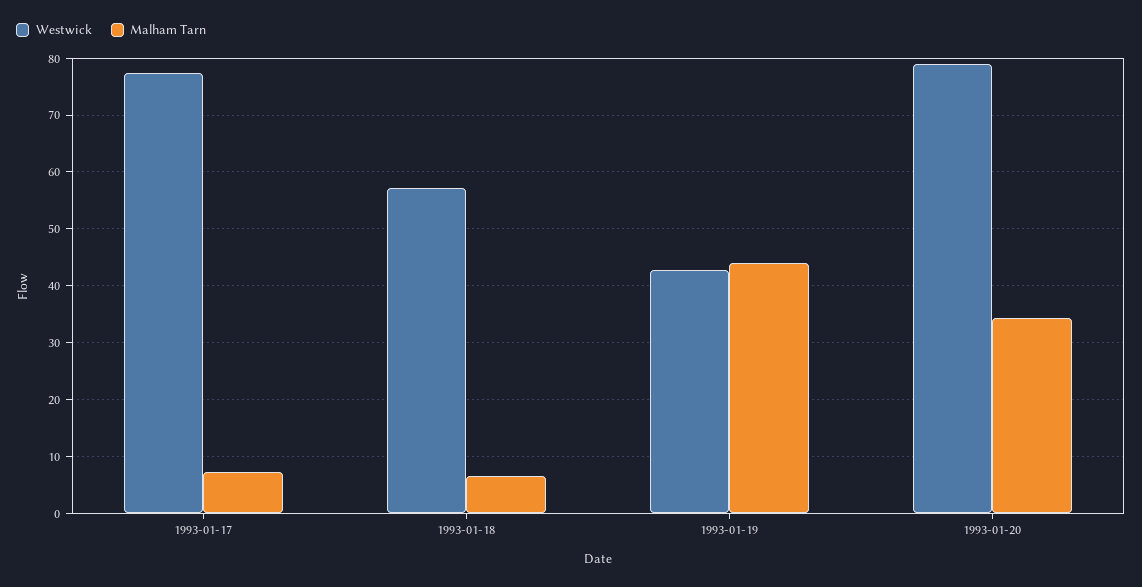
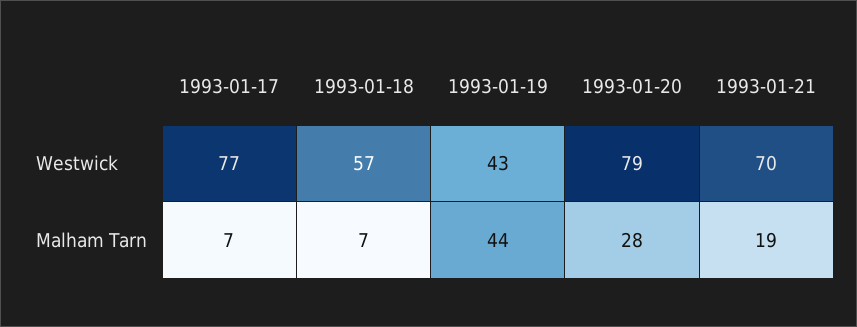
Malham Tarn, 1993-01-20: 34 -> 28
Westwick, 1993-01-21: none -> 70
Malham Tarn, 1993-01-21: none -> 19

